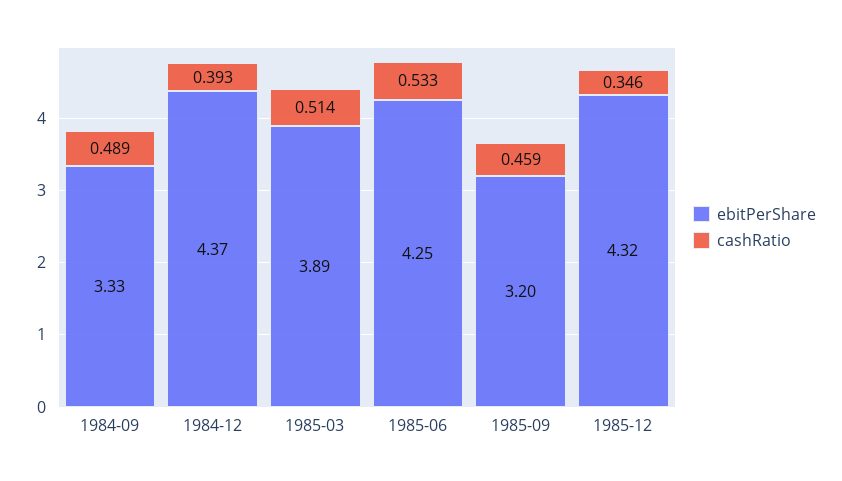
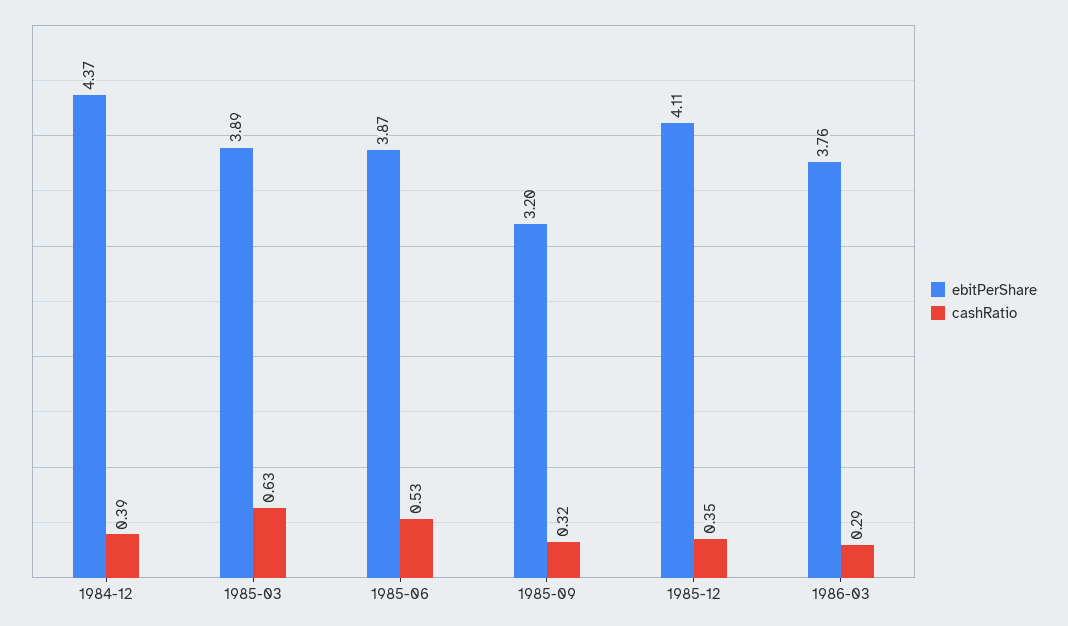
ebitPerShare, 1984-09: 3.33 -> none
cashRatio, 1984-09: 0.489 -> none
cashRatio, 1985-03: 0.514 -> 0.63
ebitPerShare, 1985-06: 4.25 -> 3.87
cashRatio, 1985-09: 0.459 -> 0.32
ebitPerShare, 1985-12: 4.32 -> 4.11
ebitPerShare, 1986-03: none -> 3.76
cashRatio, 1986-03: none -> 0.29

